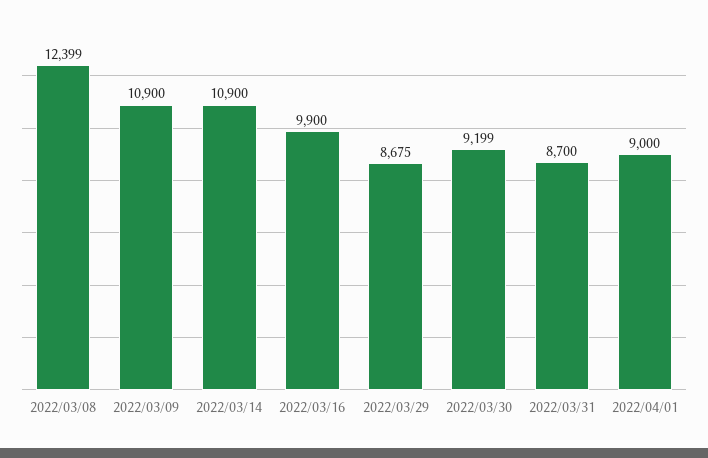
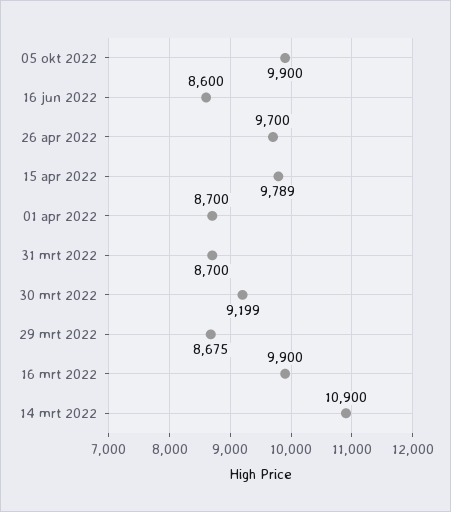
2022/03/08: 12399 -> none
2022/03/09: 10900 -> none
2022/04/01: 9000 -> 8700
05 okt 2022: none -> 9900
16 jun 2022: none -> 8600
26 apr 2022: none -> 9700
15 apr 2022: none -> 9789

